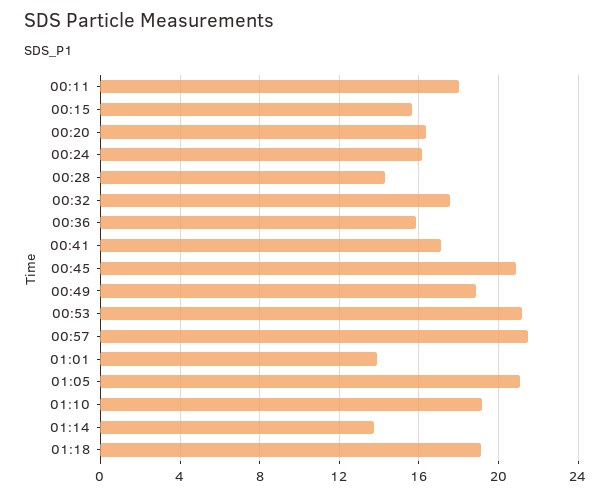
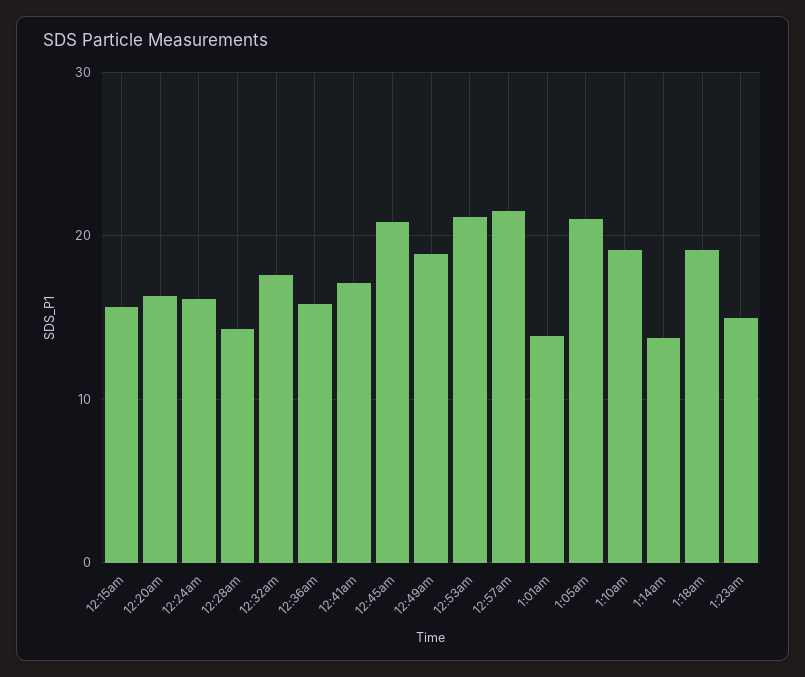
00:11: 18 -> none
1:23am: none -> 15

